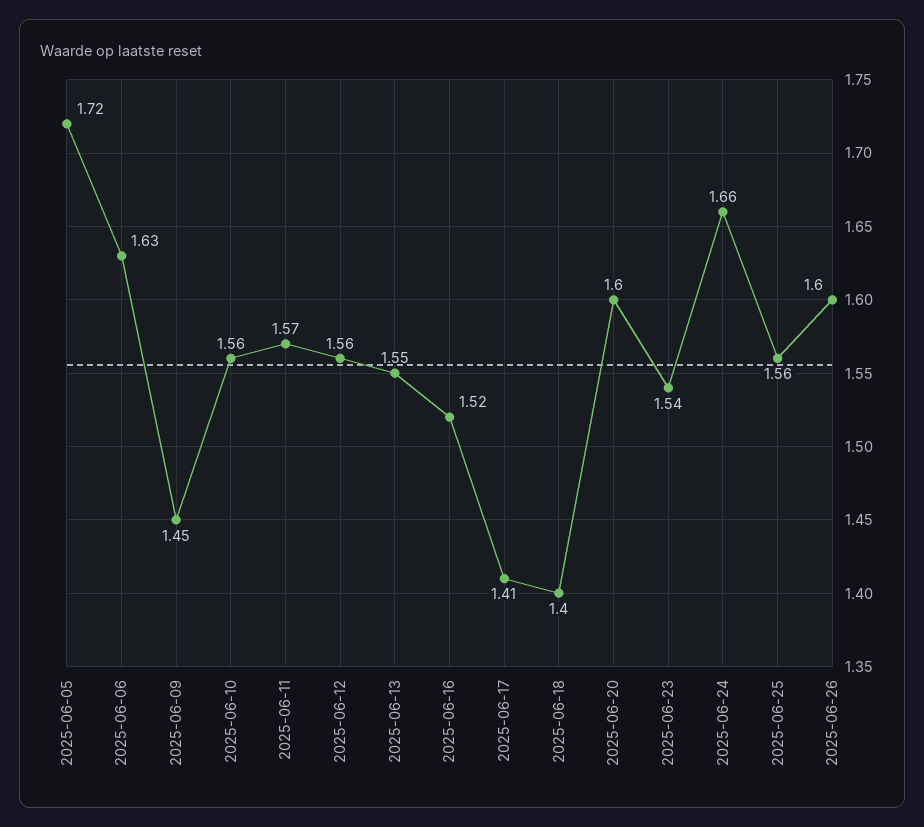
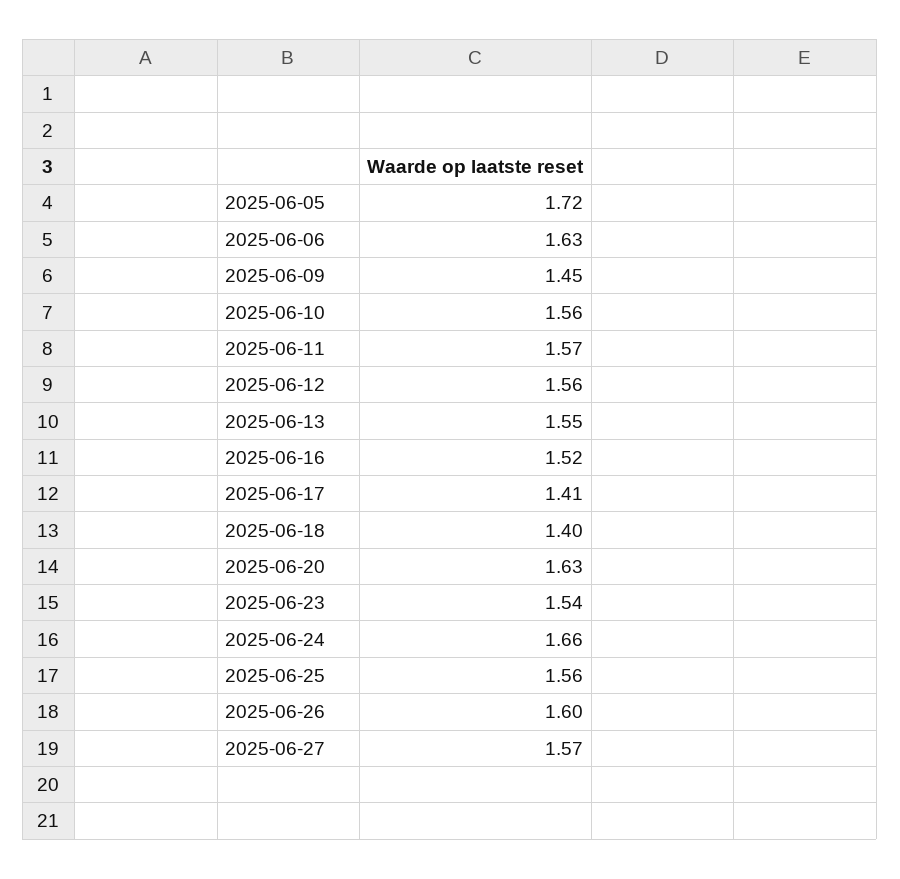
2025-06-20: 1.6 -> 1.63
2025-06-27: none -> 1.57

